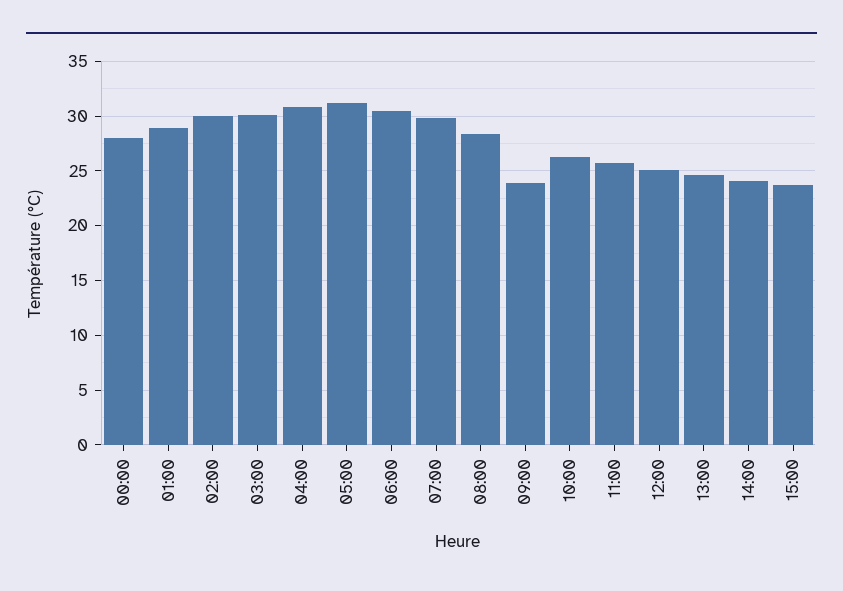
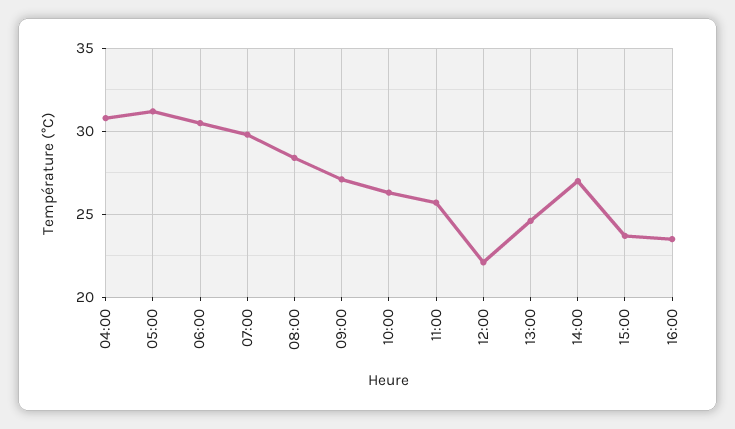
00:00: 28 -> none
01:00: 29 -> none
02:00: 30 -> none
03:00: 30 -> none
09:00: 24 -> 27
12:00: 25 -> 22
14:00: 24 -> 27
16:00: none -> 23.5

